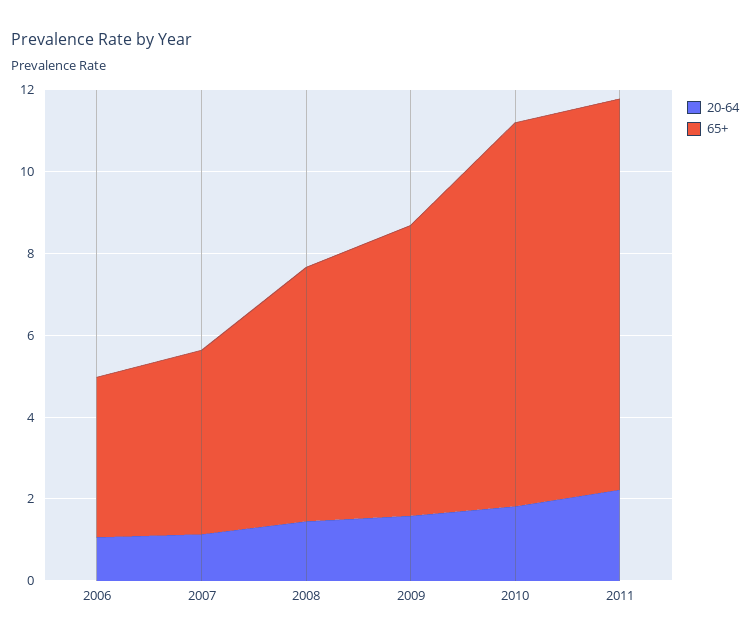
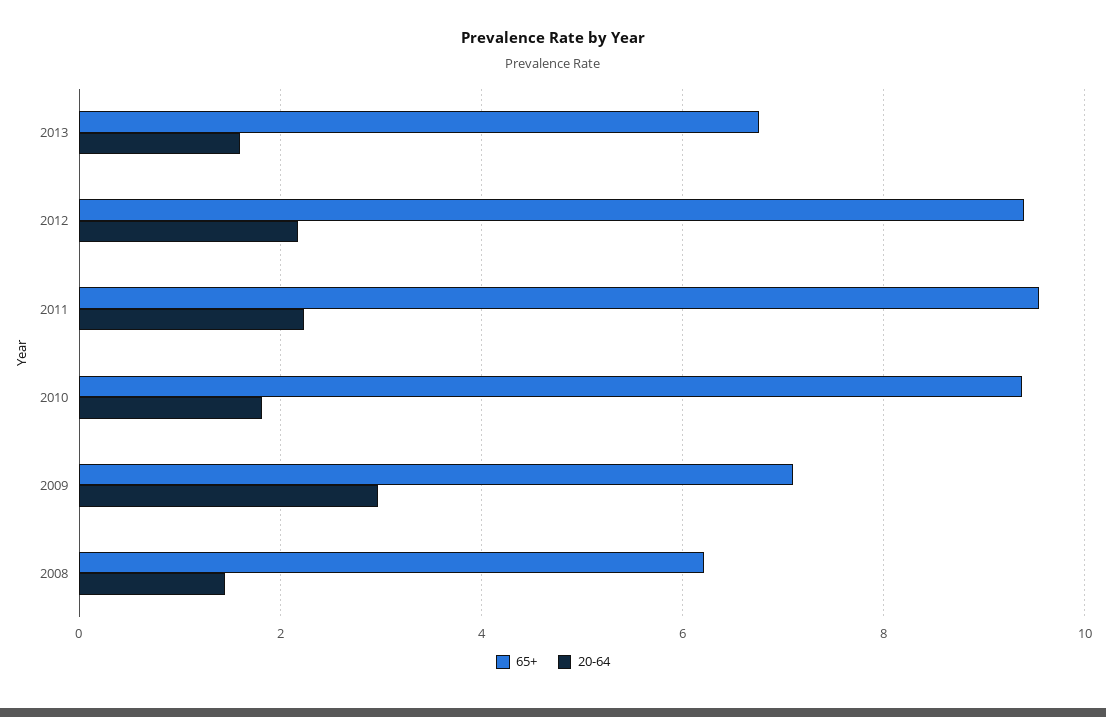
20-64, 2006: 1 -> none
65+, 2006: 4 -> none
20-64, 2007: 1 -> none
65+, 2007: 4.5 -> none
20-64, 2009: 1.5 -> 3
65+, 2013: none -> 6.8
20-64, 2013: none -> 1.6
65+, 2012: none -> 9.4
20-64, 2012: none -> 2.2

